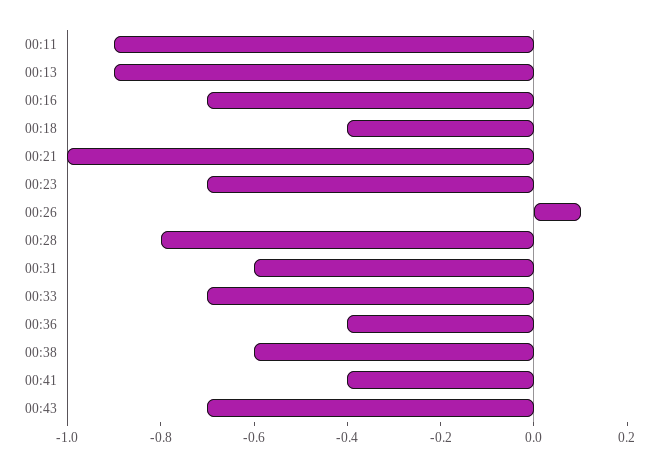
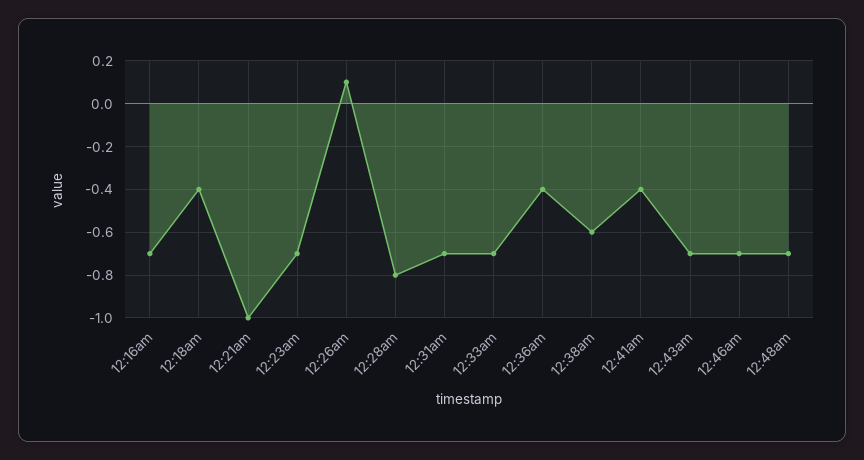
00:11: -0.9 -> none
00:13: -0.9 -> none
00:31: -0.6 -> -0.7
12:46am: none -> -0.7
12:48am: none -> -0.7

